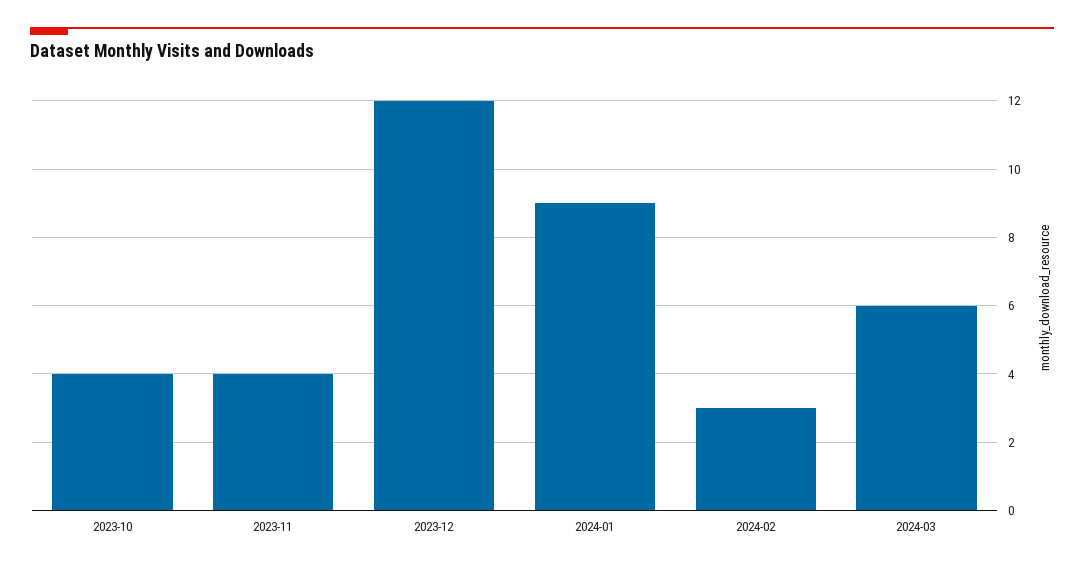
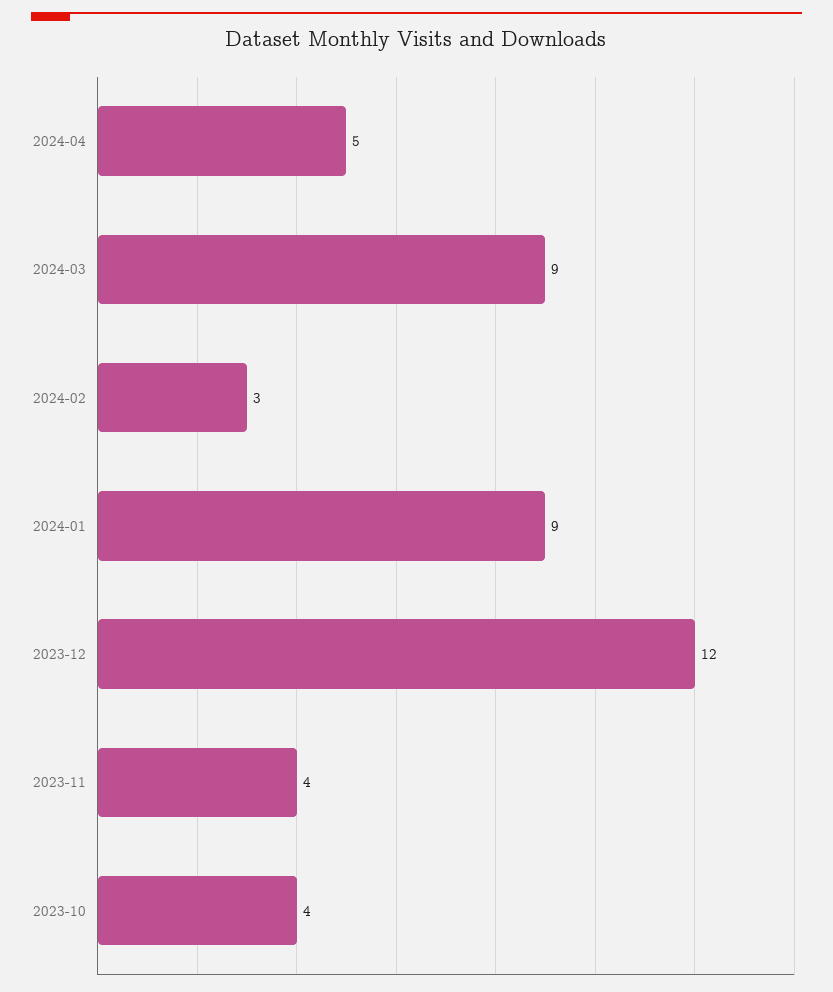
2024-03: 6 -> 9
2024-04: none -> 5

